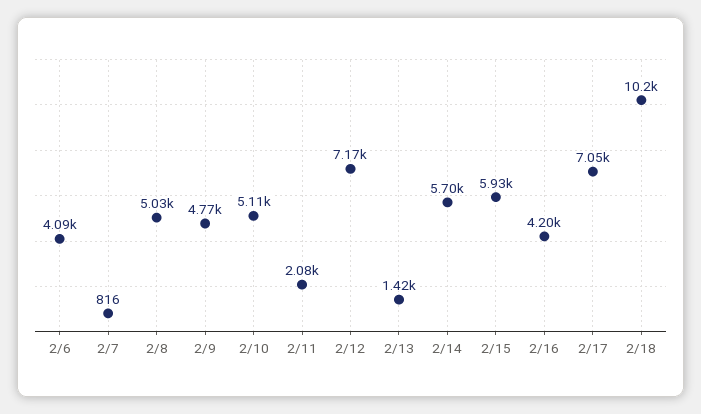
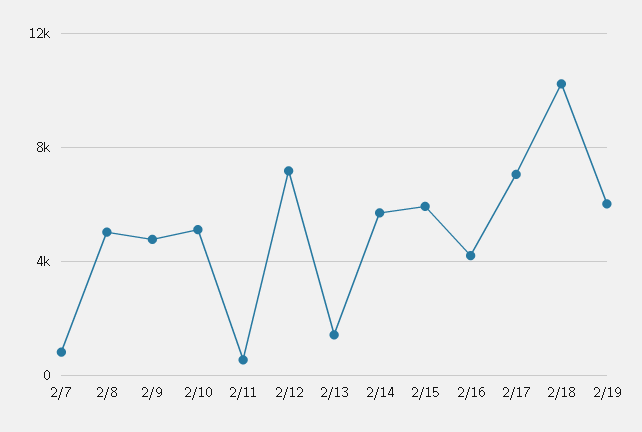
2/6: 4090 -> none
2/11: 2080 -> 500
2/19: none -> 6000

